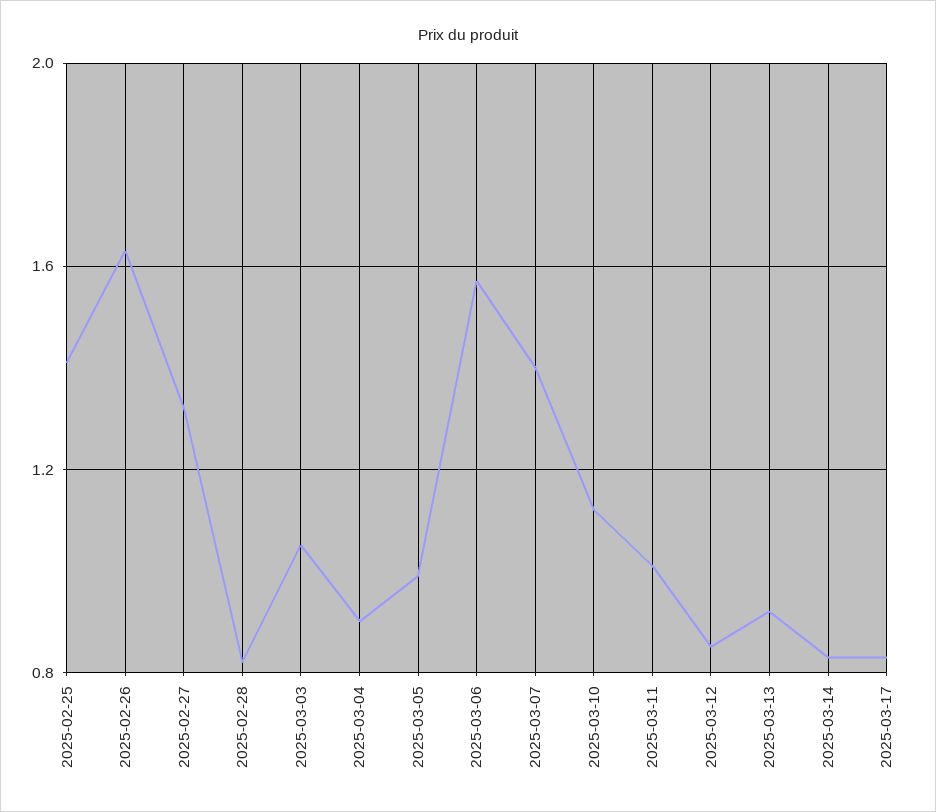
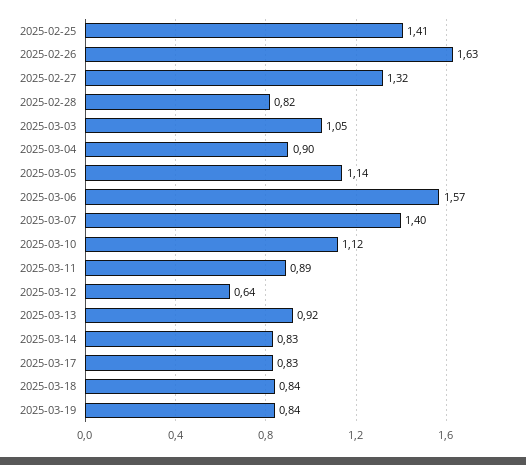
2025-03-05: 1 -> 1.14
2025-03-11: 1 -> 0.89
2025-03-12: 0.85 -> 0.64
2025-03-18: none -> 0.84
2025-03-19: none -> 0.84

